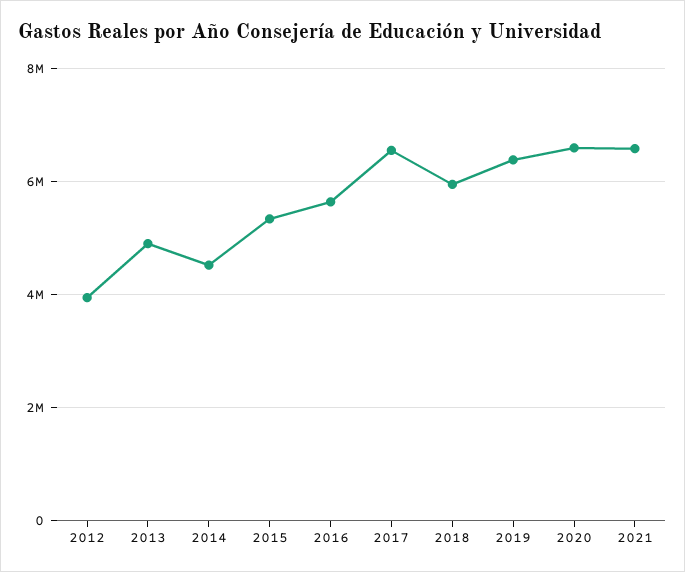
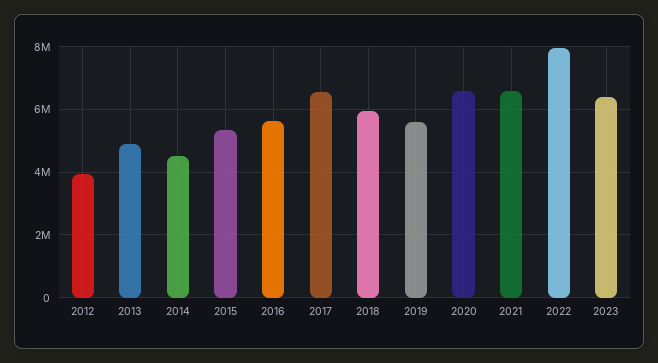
2019: 6400000 -> 5600000
2022: none -> 8000000
2023: none -> 6400000

